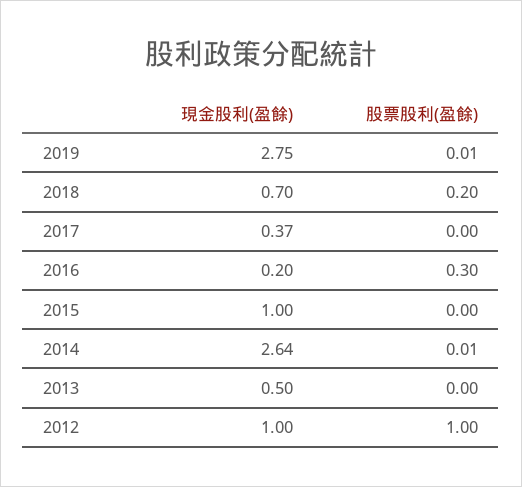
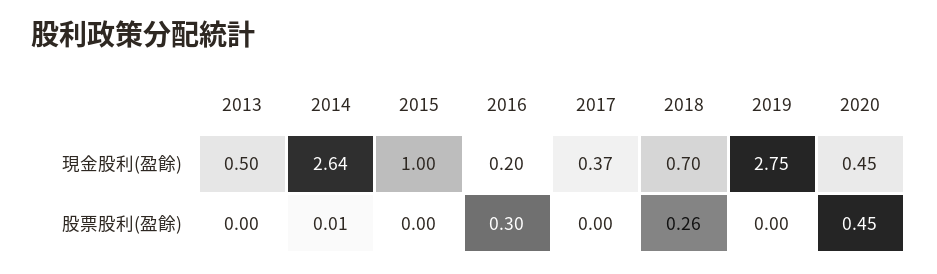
股票股利(盈餘), 2019: 0.01 -> 0
股票股利(盈餘), 2018: 0.2 -> 0.26
現金股利(盈餘), 2012: 1 -> none
股票股利(盈餘), 2012: 1 -> none
現金股利(盈餘), 2020: none -> 0.45
股票股利(盈餘), 2020: none -> 0.45

